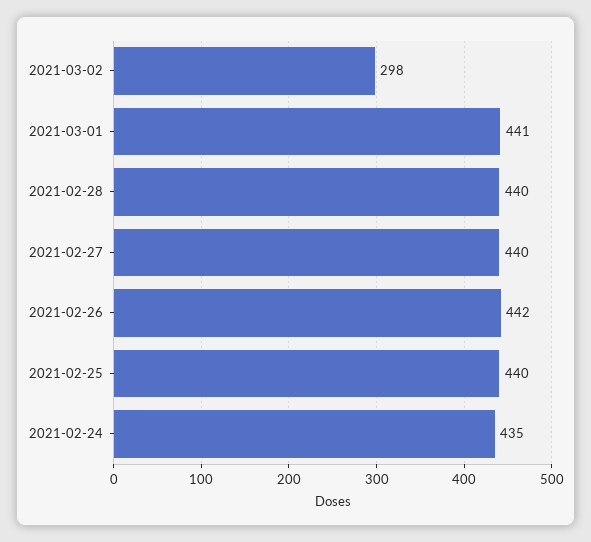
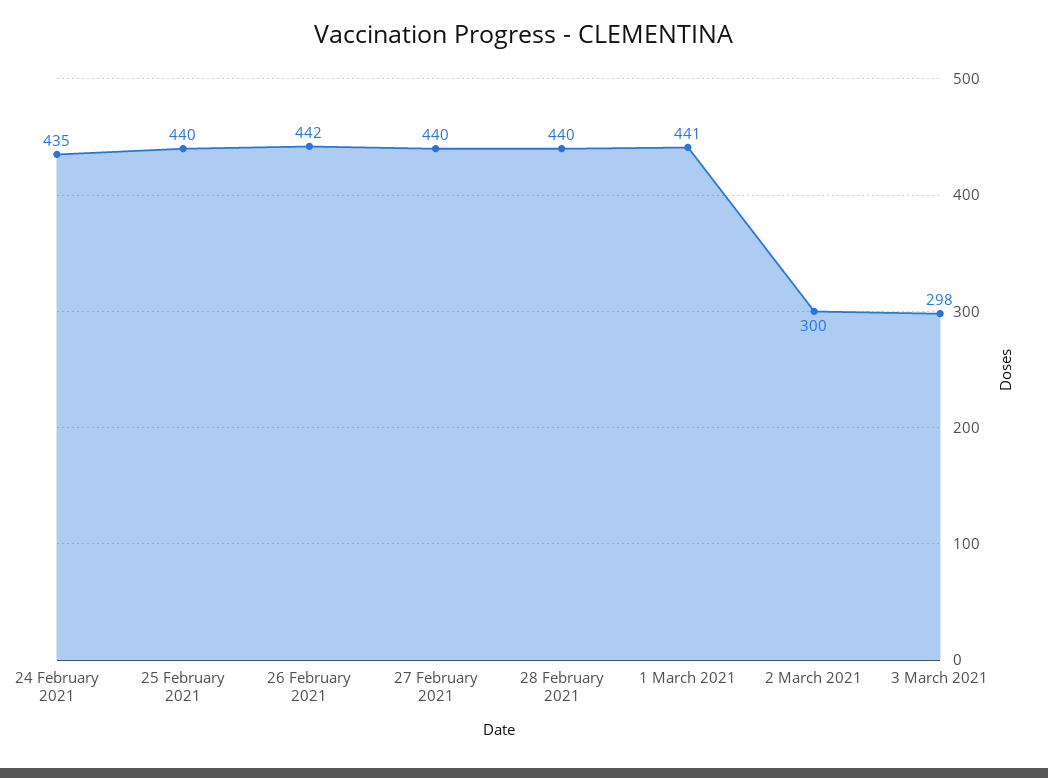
2021-03-02: 298 -> 300
3 March 2021: none -> 298

